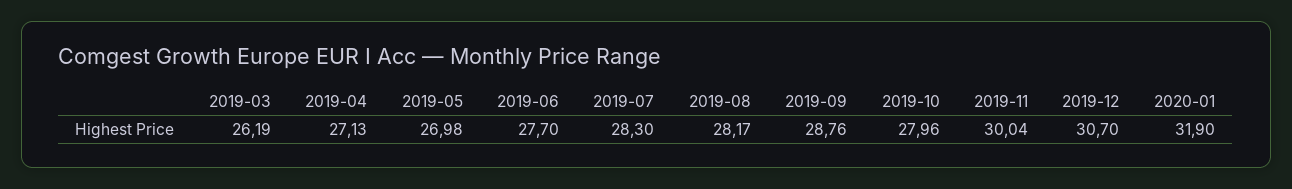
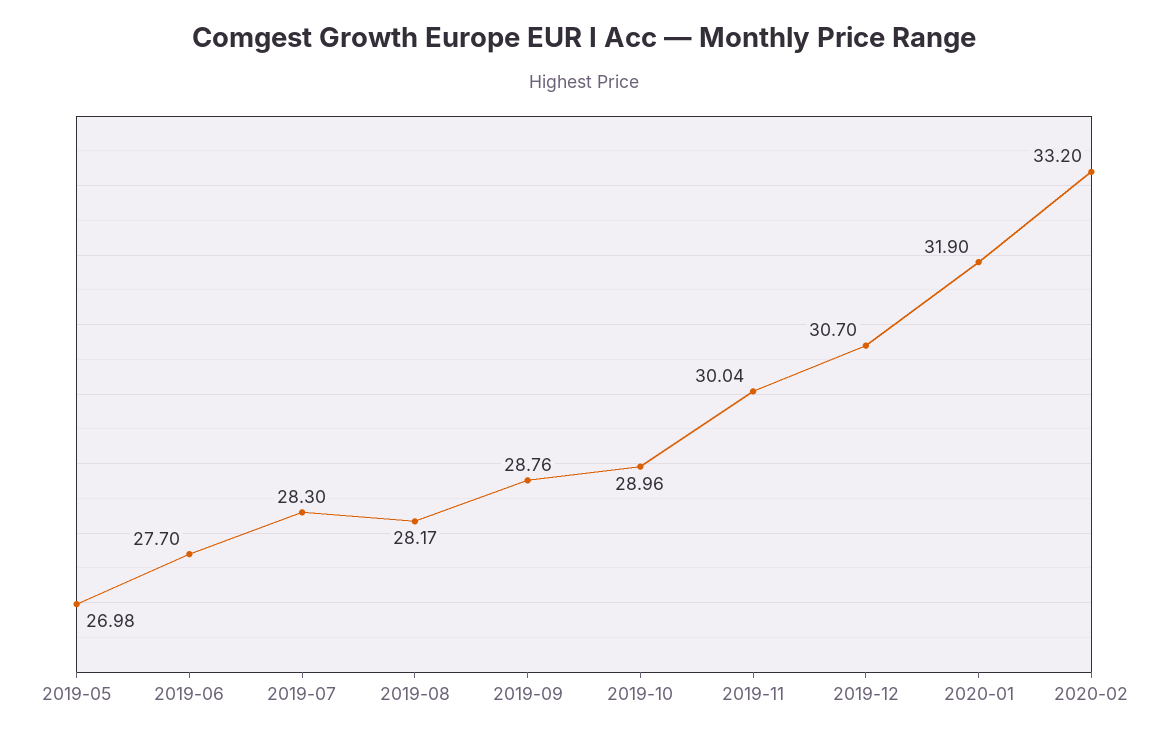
2019-03: 26.19 -> none
2019-04: 27.13 -> none
2019-10: 27.96 -> 28.96
2020-02: none -> 33.2

